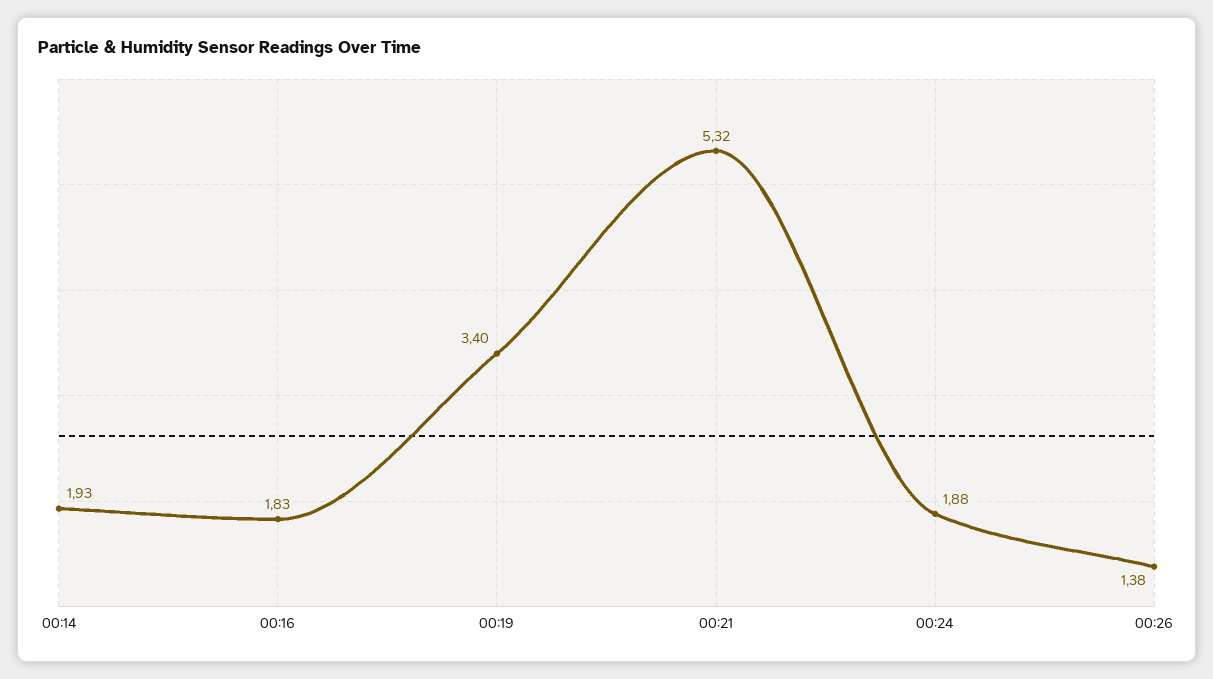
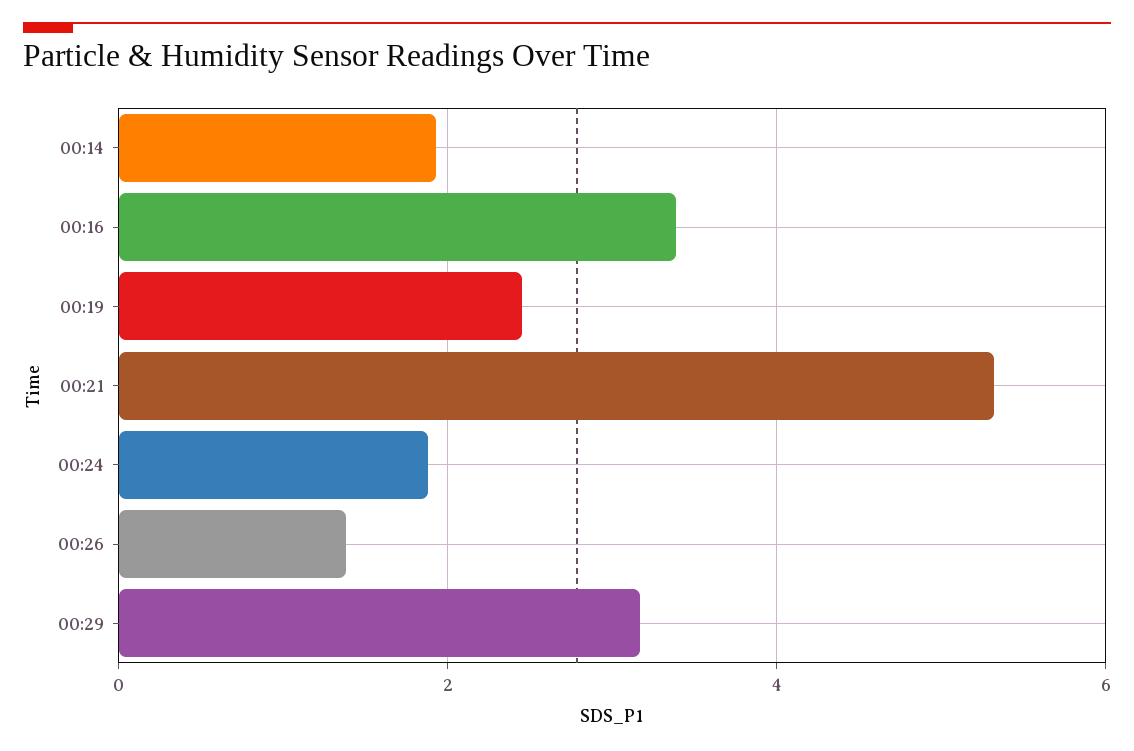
00:16: 1.83 -> 3.4
00:19: 3.4 -> 2.4
00:29: none -> 3.2

